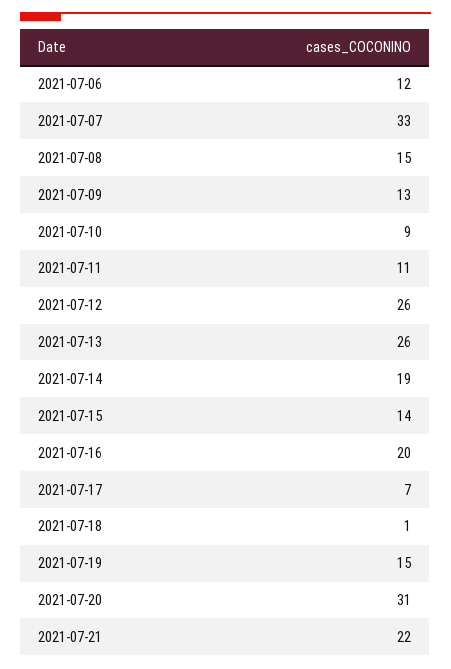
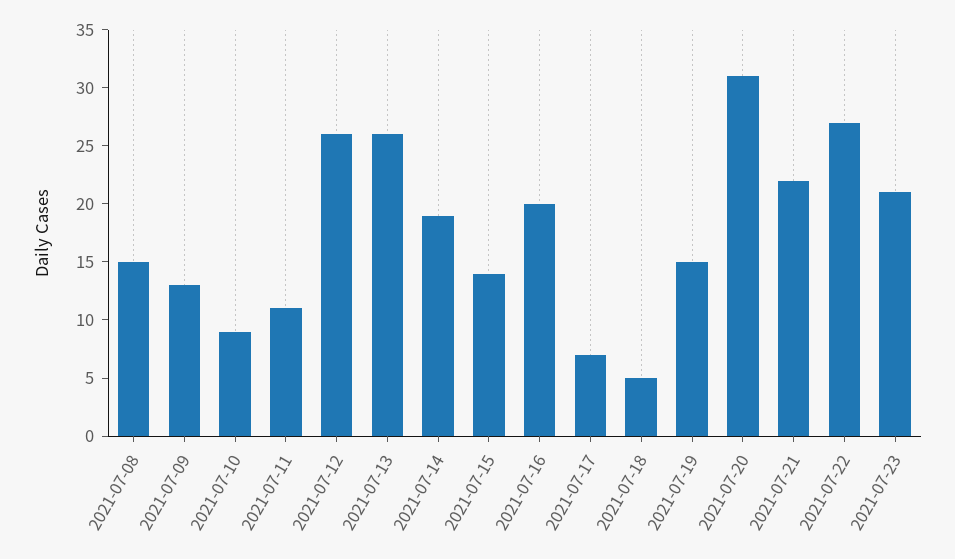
2021-07-06: 12 -> none
2021-07-07: 33 -> none
2021-07-18: 1 -> 5
2021-07-22: none -> 27
2021-07-23: none -> 21

